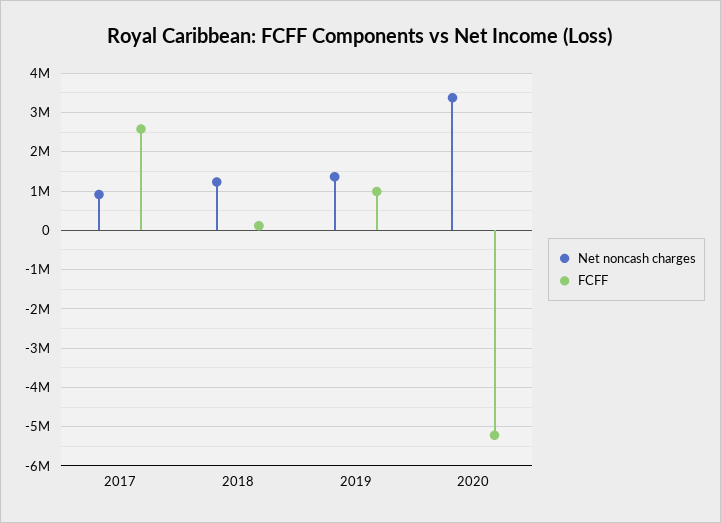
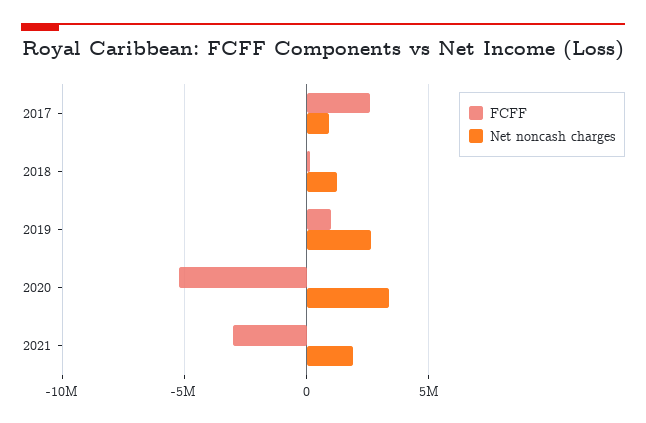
Net noncash charges, 2019: 1400000 -> 2500000
FCFF, 2021: none -> -3000000
Net noncash charges, 2021: none -> 2000000

